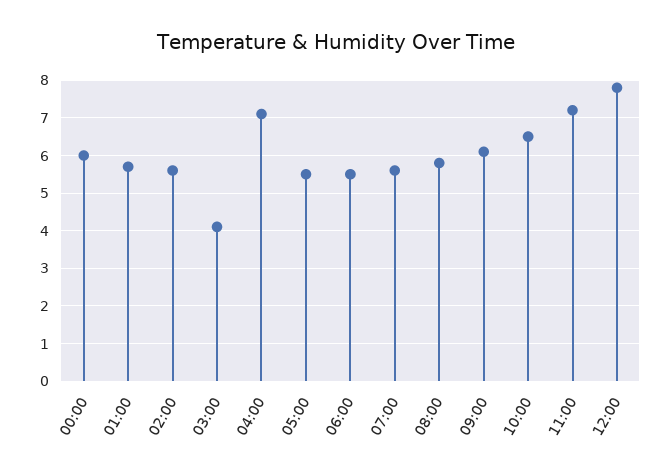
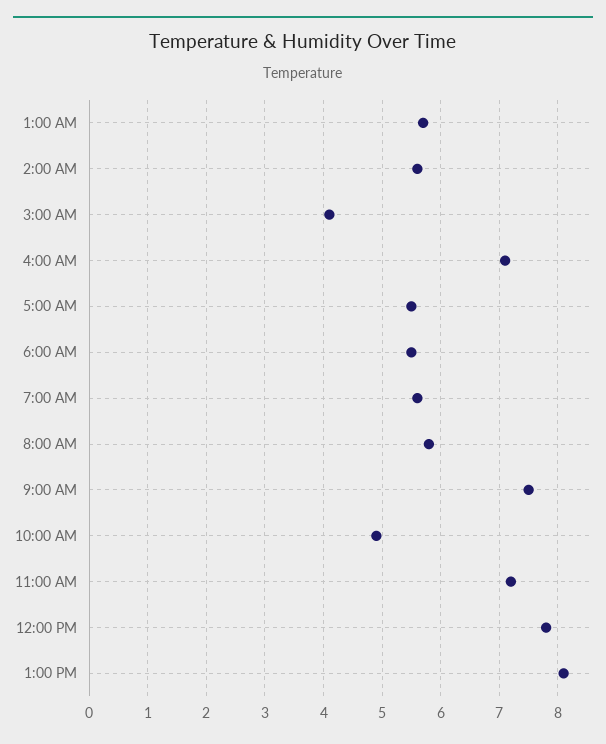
00:00: 6 -> none
09:00: 6 -> 7.5
10:00: 6.5 -> 5
1:00 PM: none -> 8

